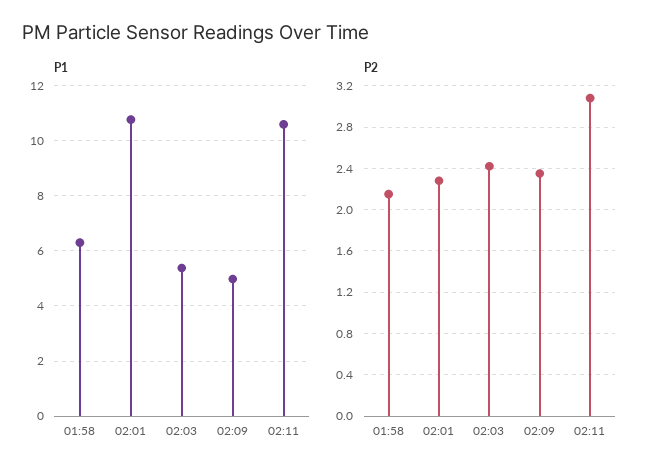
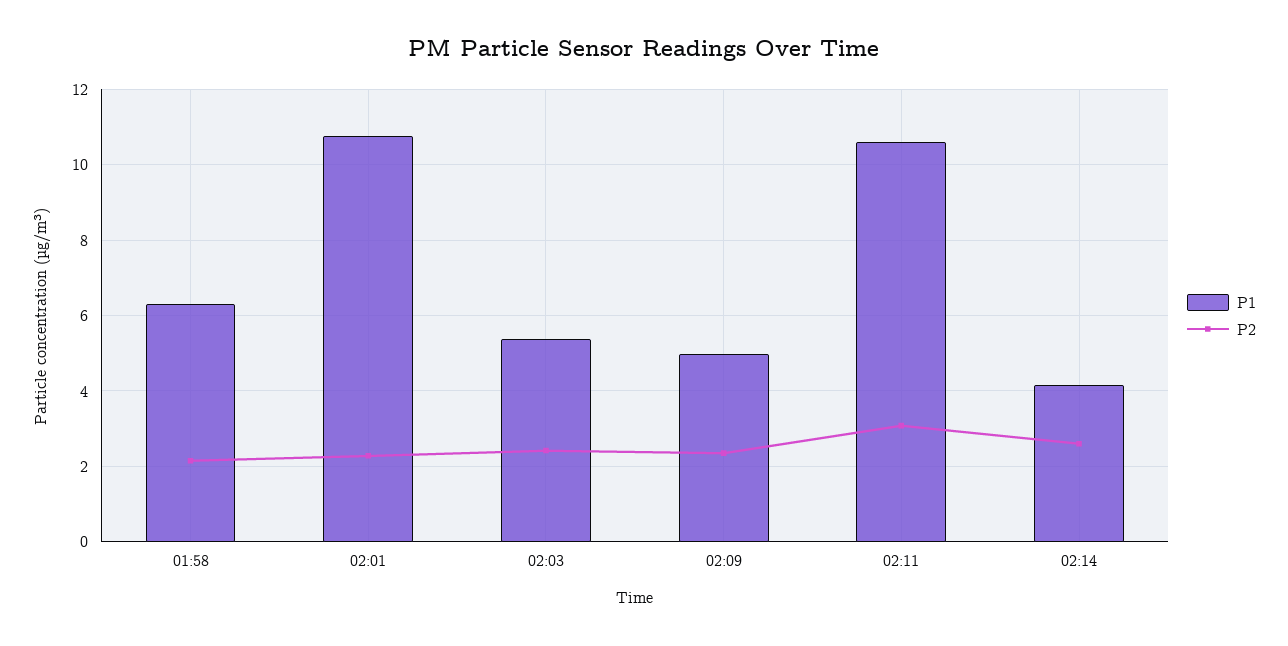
P1, 02:14: none -> 4.2
P2, 02:14: none -> 2.6

